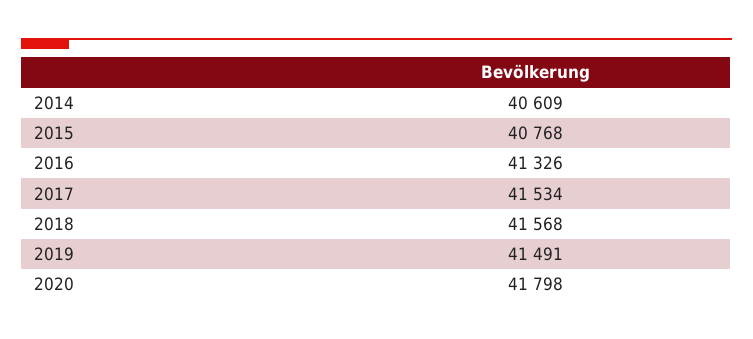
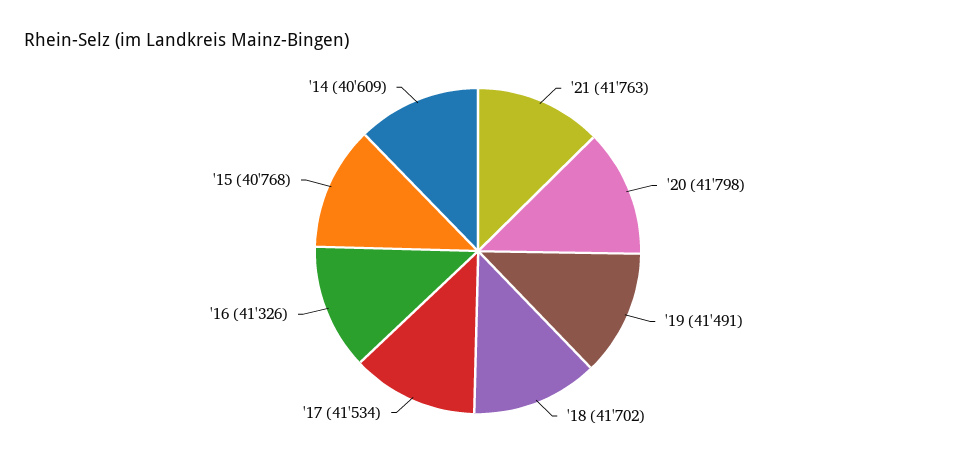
2018: 41568 -> 41702
'21: none -> 41763

